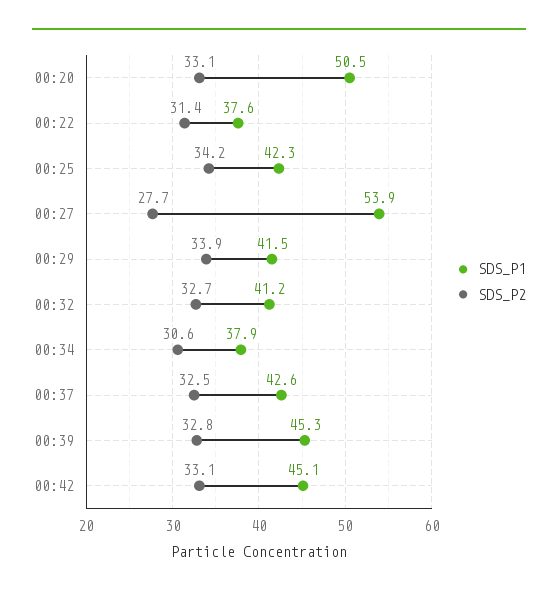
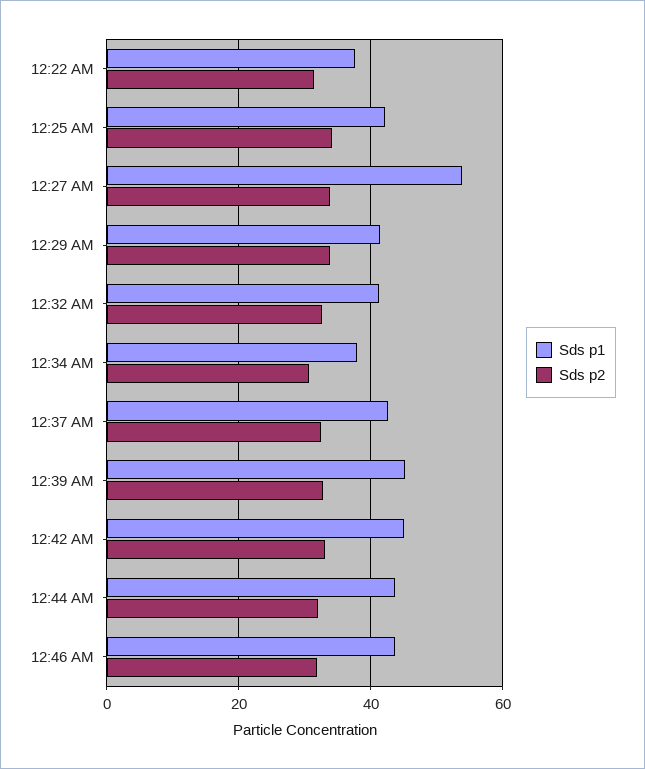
SDS_P1, 00:20: 50.5 -> none
SDS_P2, 00:20: 33.1 -> none
SDS_P2, 00:27: 27.7 -> 34
SDS_P1, 12:44 AM: none -> 44
SDS_P2, 12:44 AM: none -> 32
SDS_P1, 12:46 AM: none -> 44
SDS_P2, 12:46 AM: none -> 32

